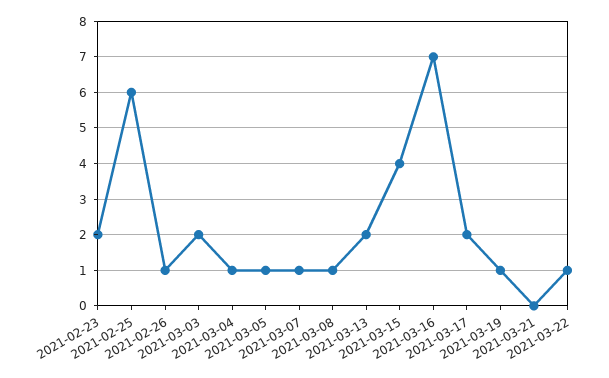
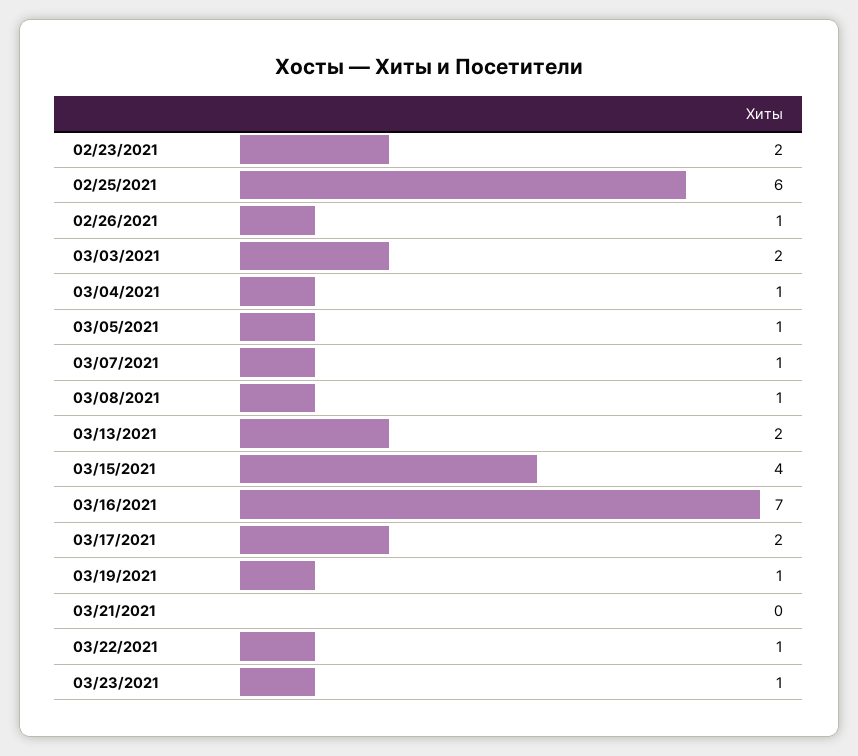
03/23/2021: none -> 1

